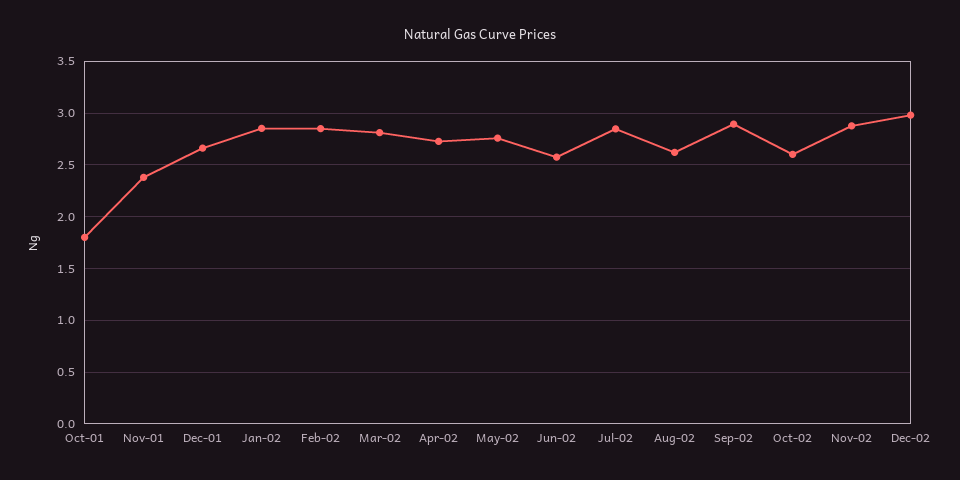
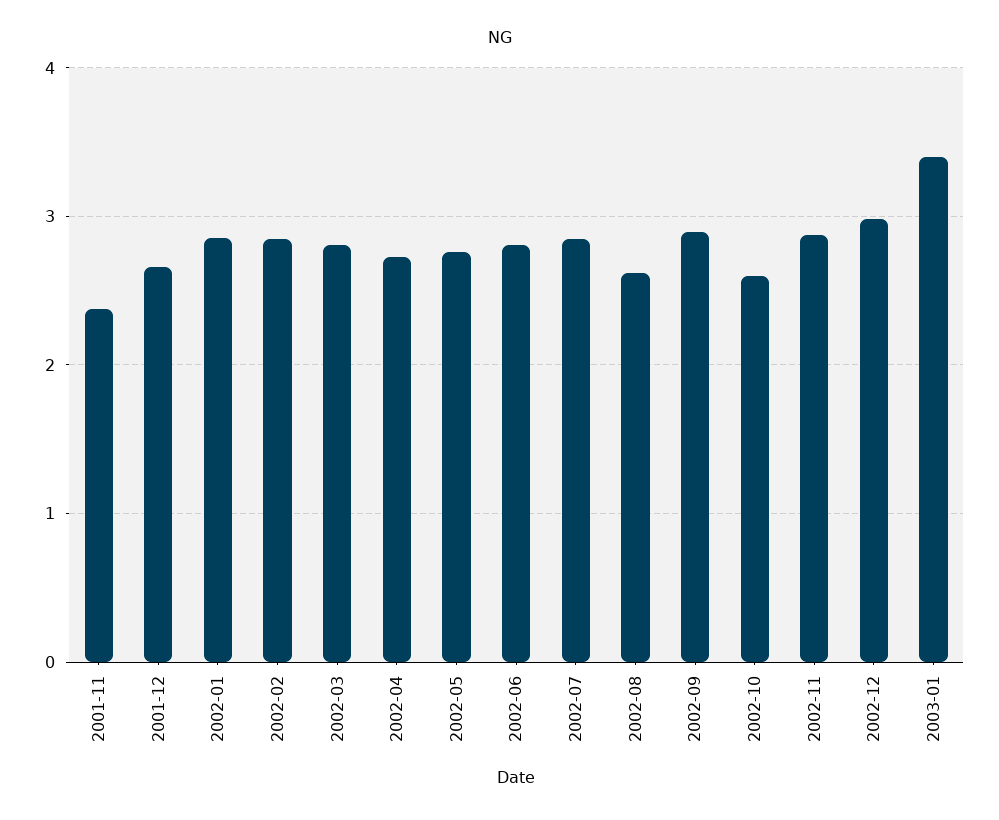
Oct-01: 1.8 -> none
Jun-02: 2.6 -> 2.8
2003-01: none -> 3.4

